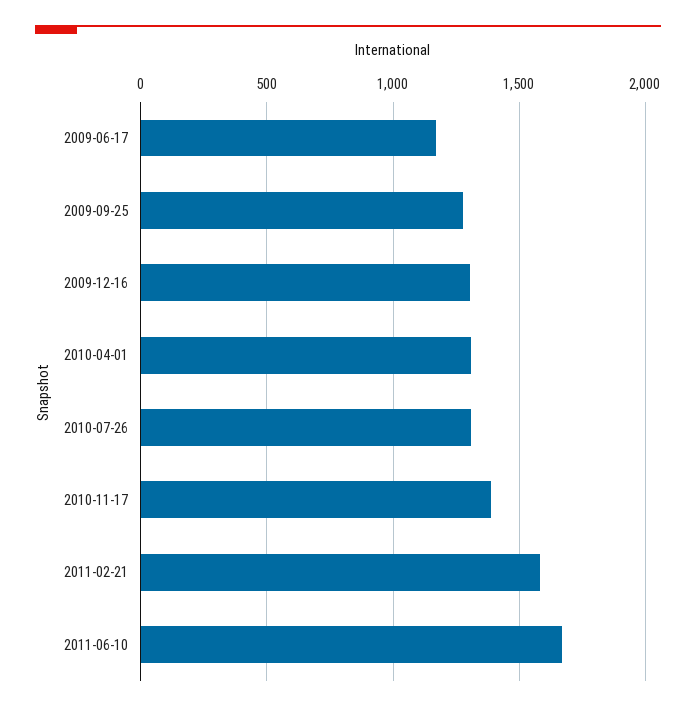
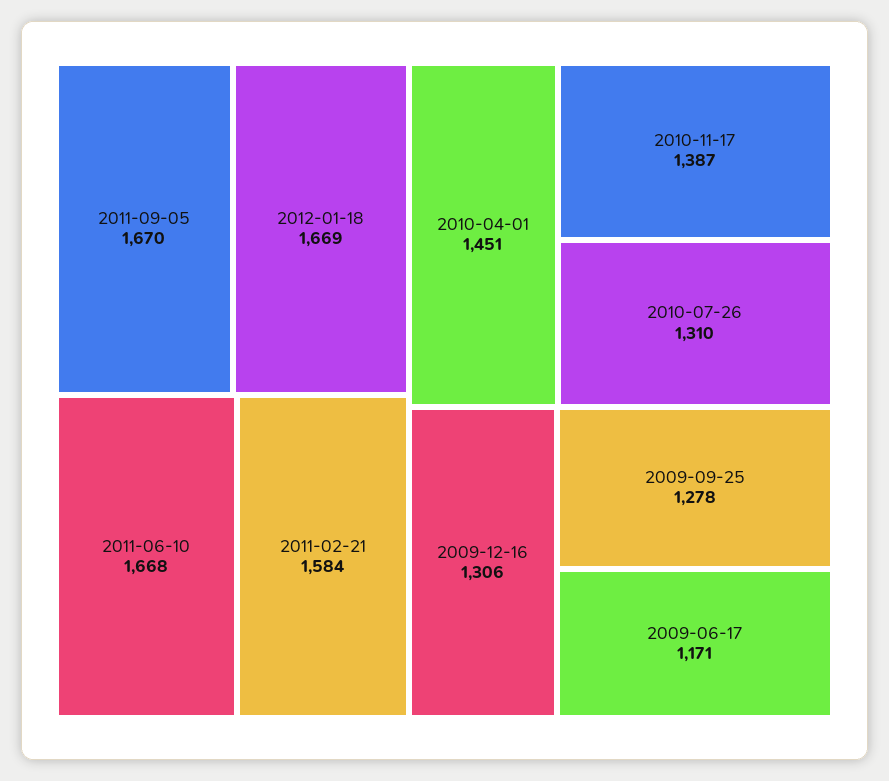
2010-04-01: 1300 -> 1451
2011-09-05: none -> 1670
2012-01-18: none -> 1669

